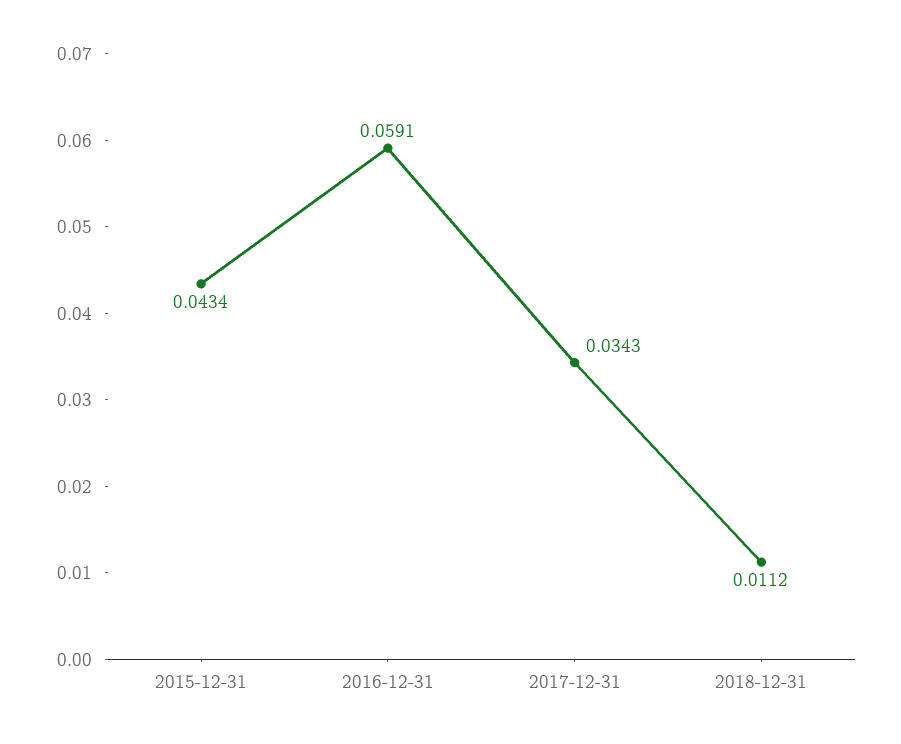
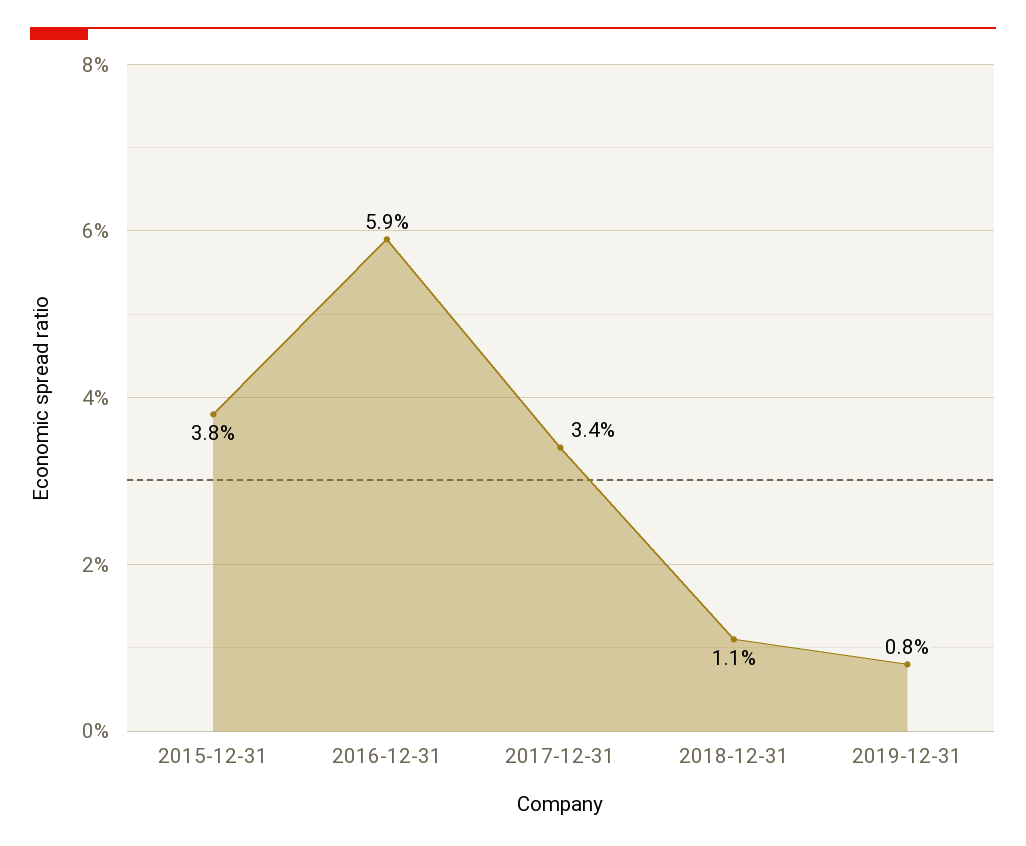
2015-12-31: 0.0434 -> 0.038
2019-12-31: none -> 0.008

